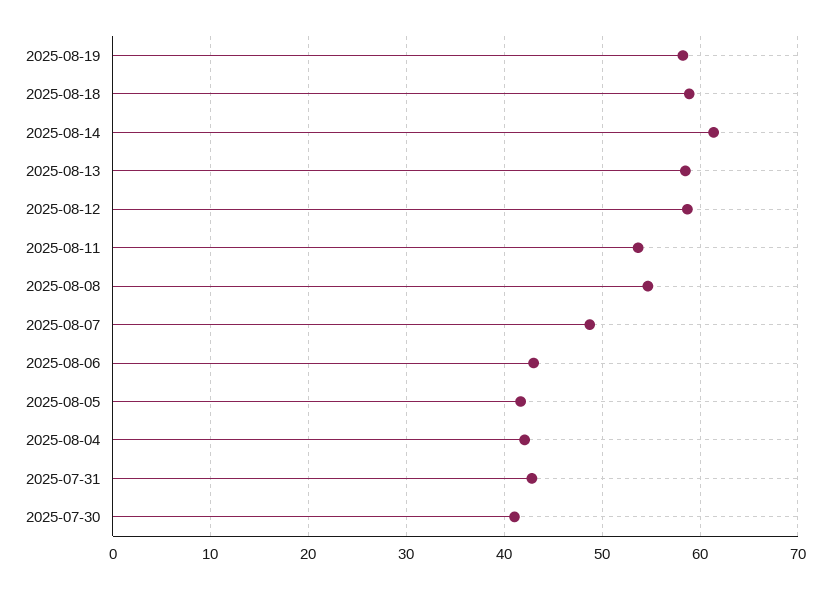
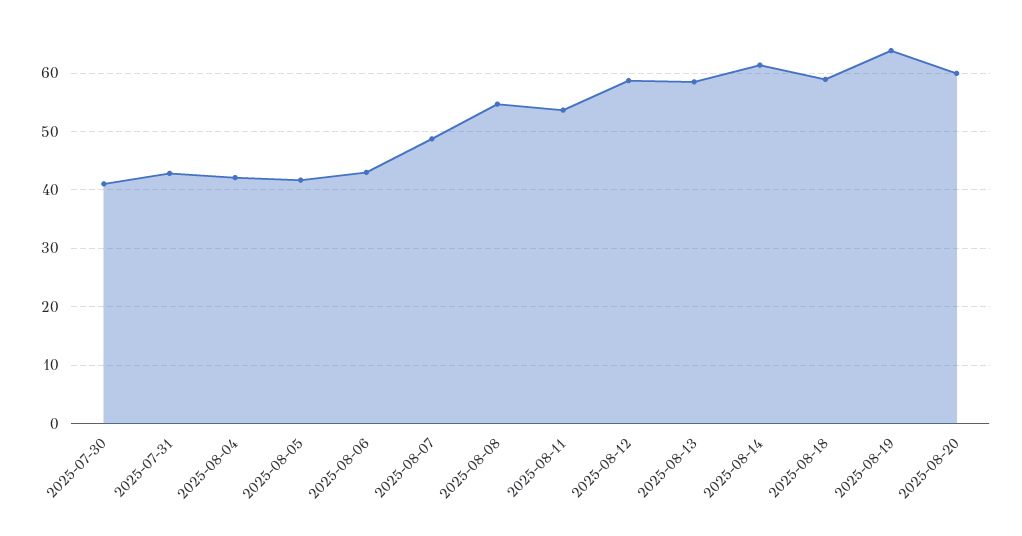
2025-08-19: 58 -> 64
2025-08-20: none -> 60

